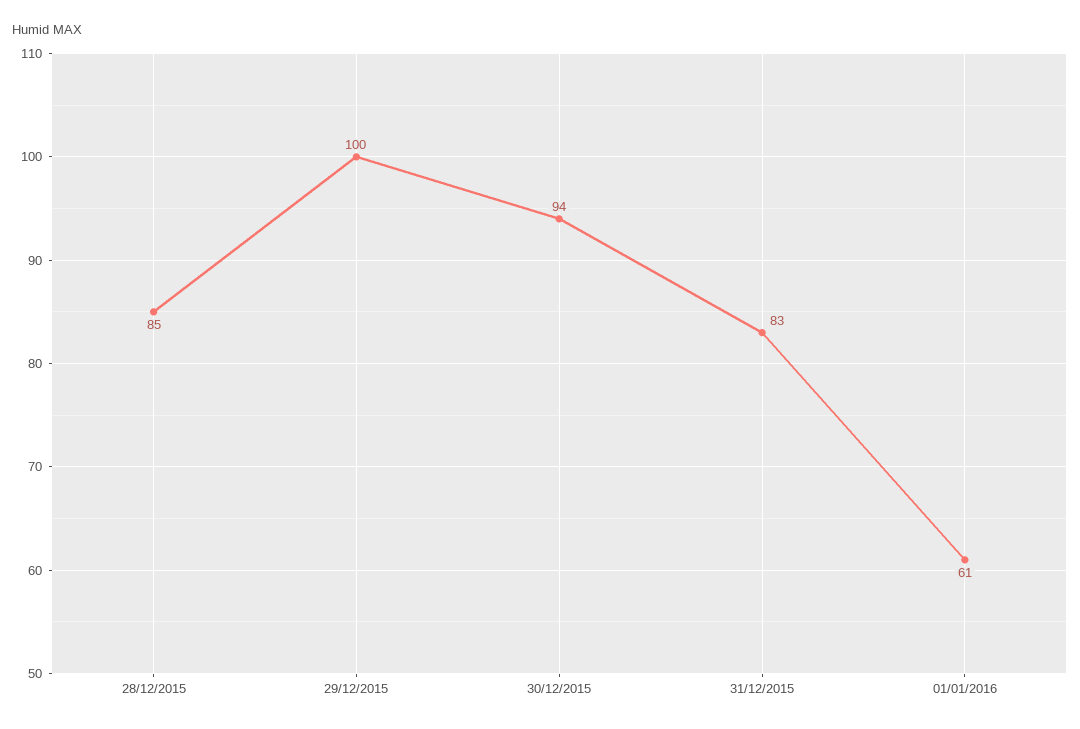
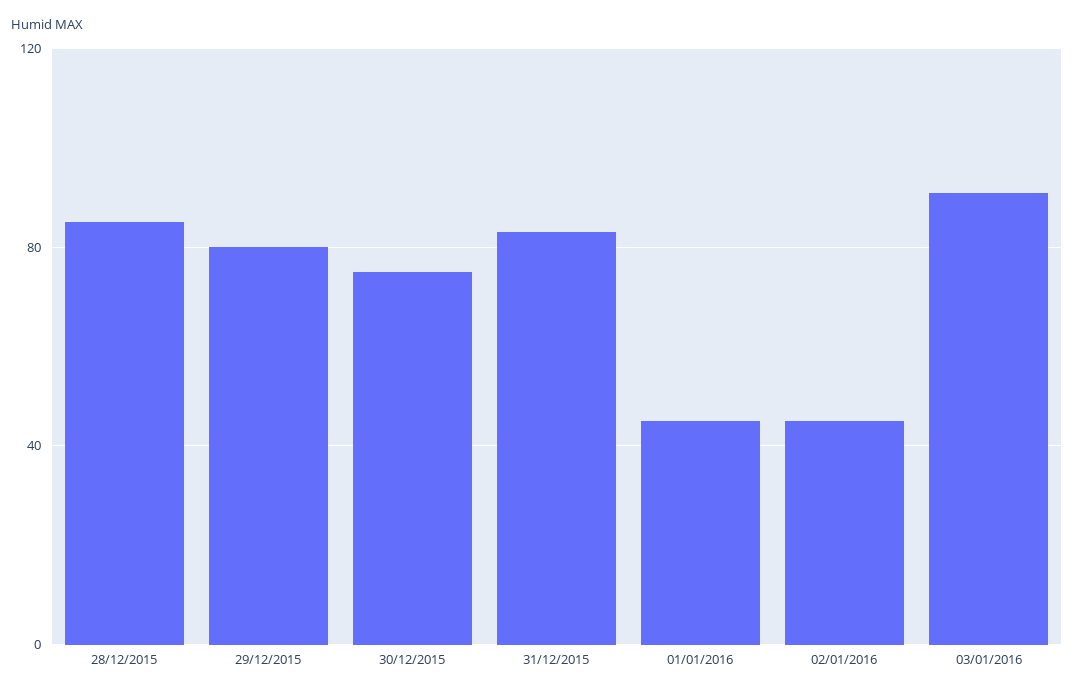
29/12/2015: 100 -> 80
30/12/2015: 94 -> 75
01/01/2016: 61 -> 45
02/01/2016: none -> 45
03/01/2016: none -> 90

